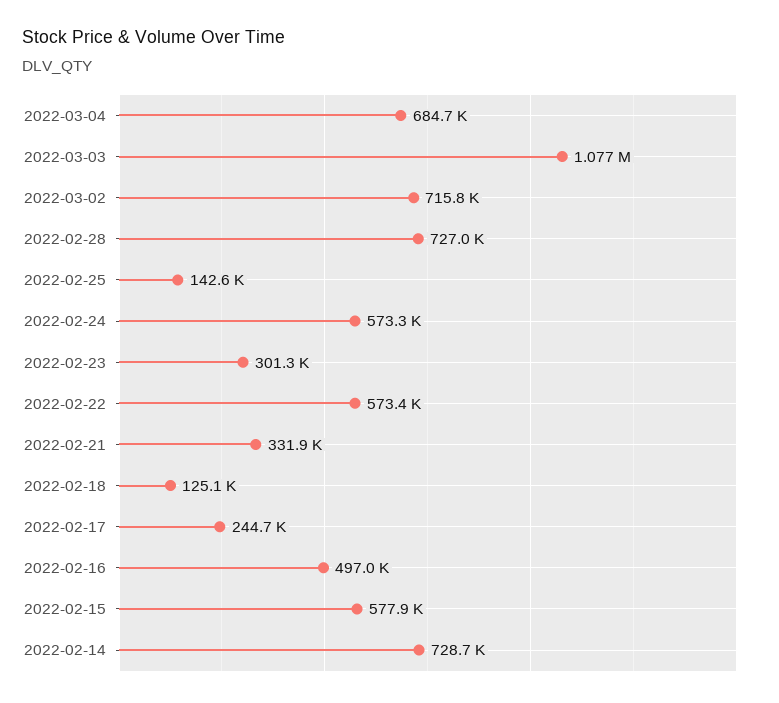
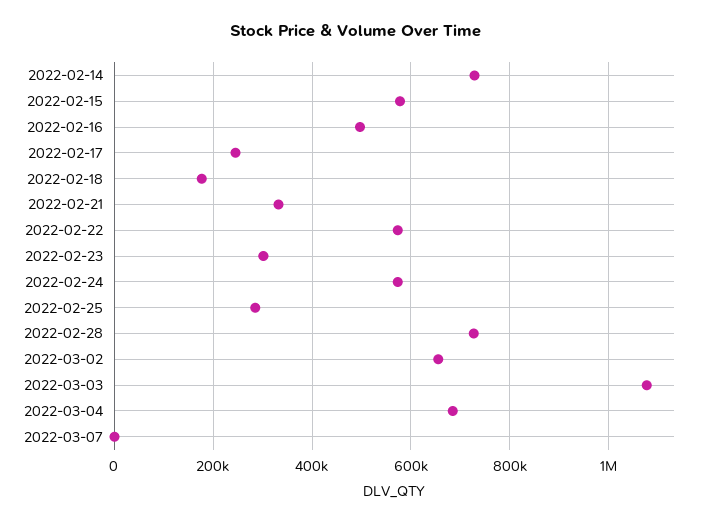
2022-03-02: 715800 -> 660000
2022-02-25: 142600 -> 280000
2022-02-18: 125100 -> 180000
2022-03-07: none -> 0

